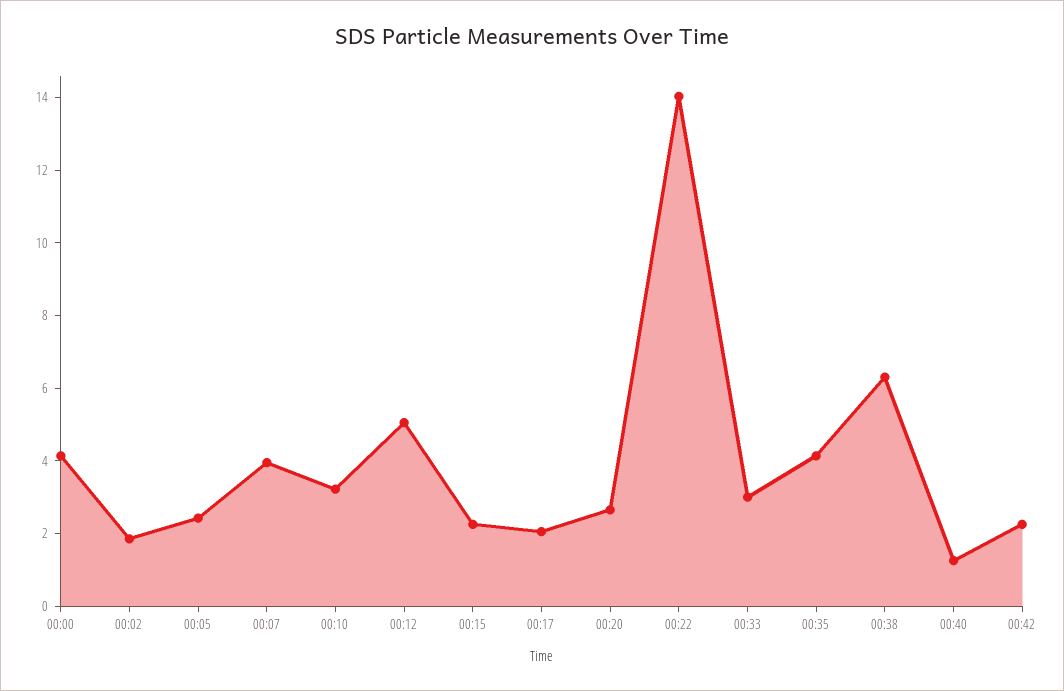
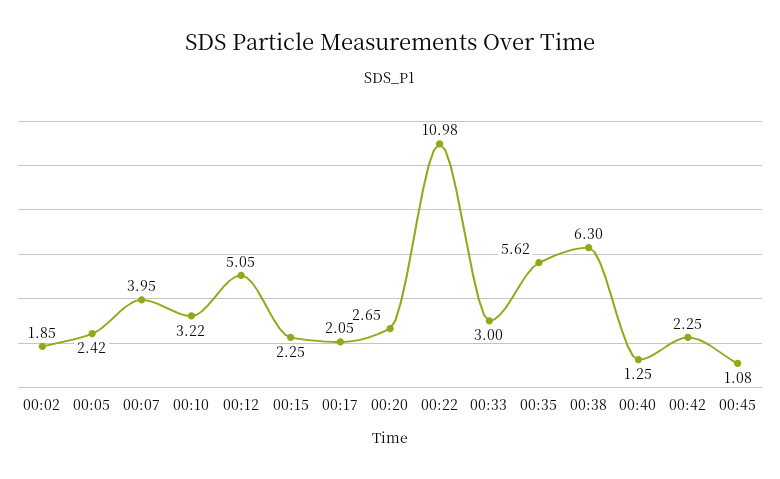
00:00: 4 -> none
00:22: 14 -> 10.98
00:35: 4 -> 5.62
00:45: none -> 1.08

